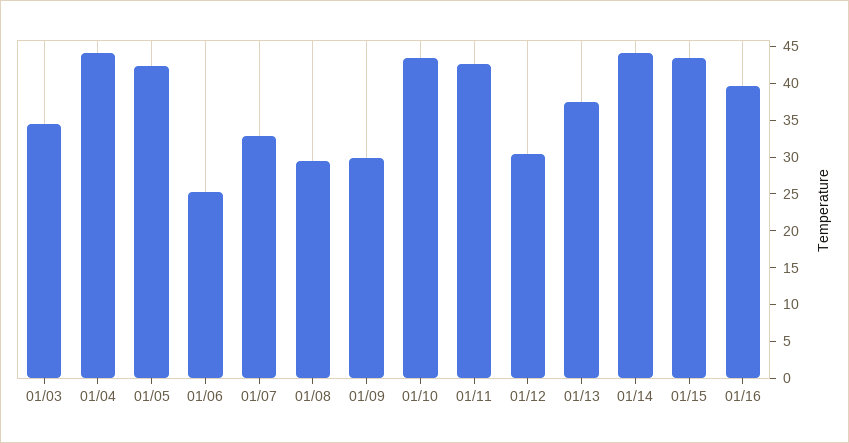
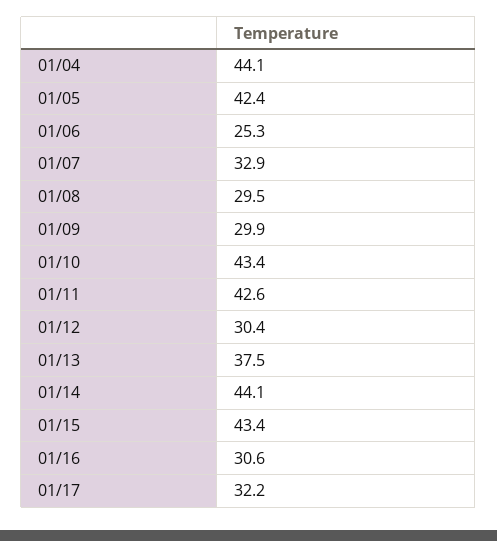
01/03: 35 -> none
01/16: 40 -> 30.6
01/17: none -> 32.2

